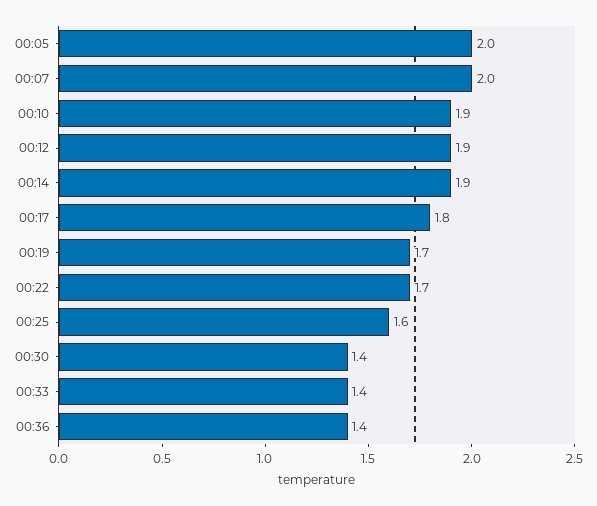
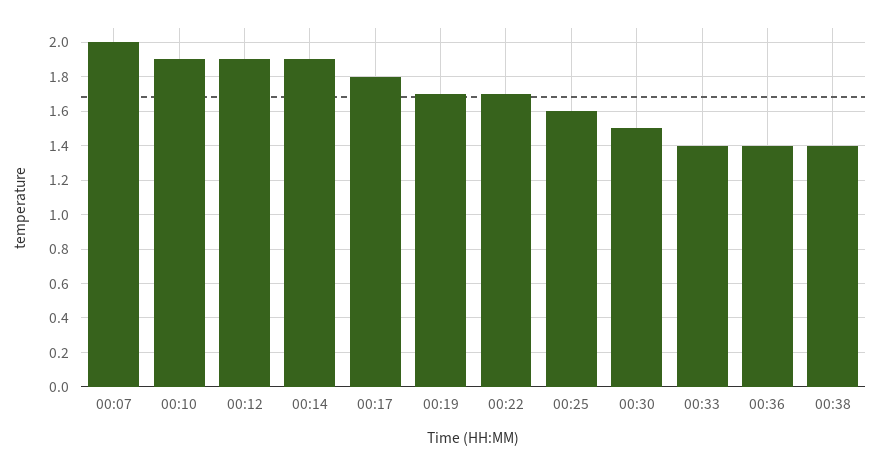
00:05: 2 -> none
00:30: 1.4 -> 1.5
00:38: none -> 1.4

